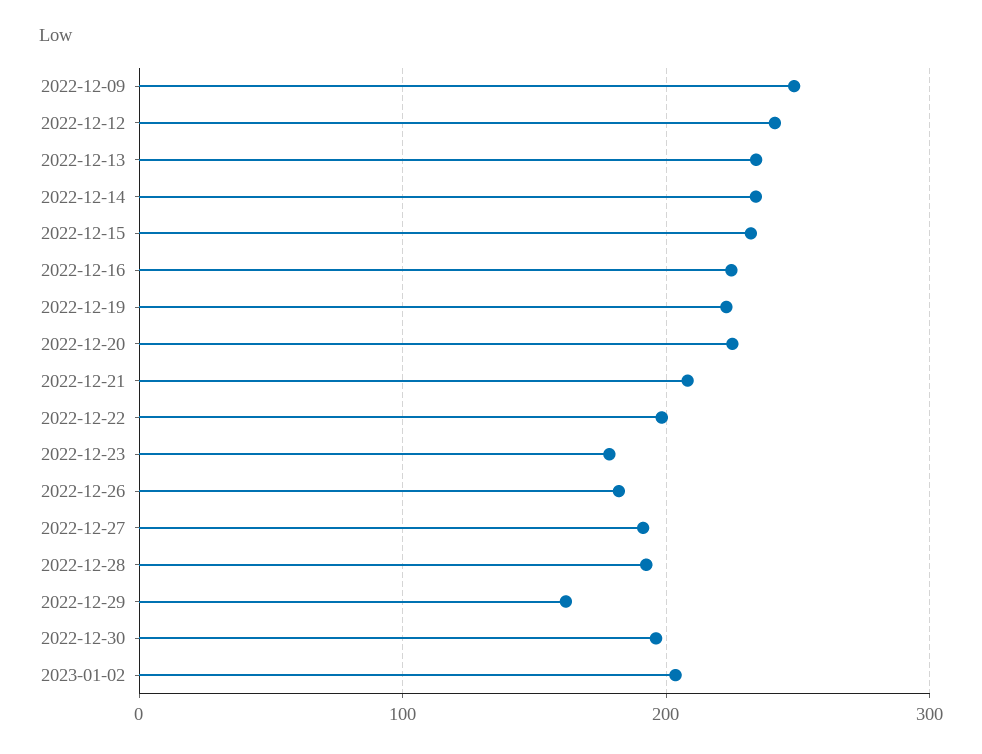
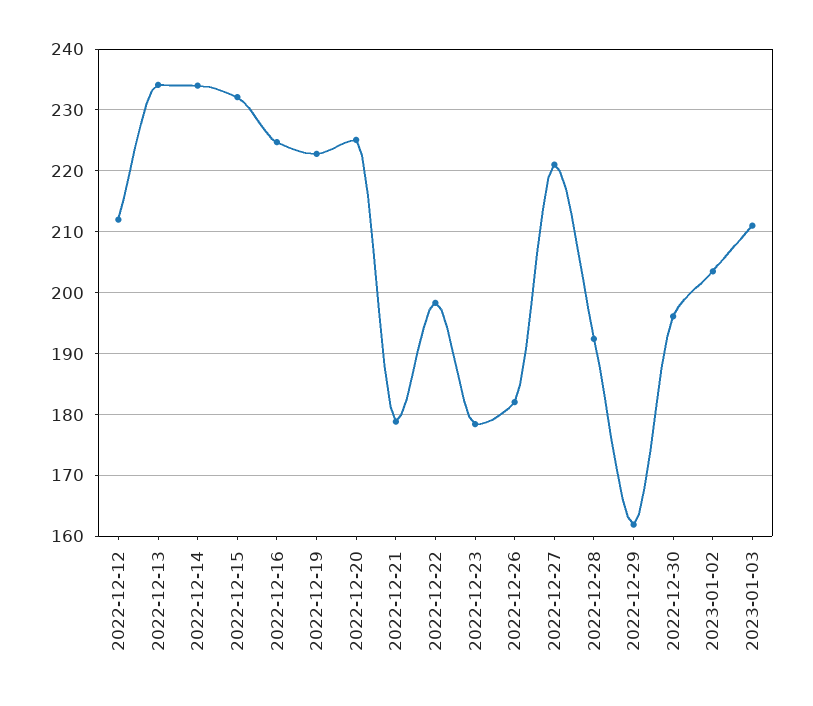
2022-12-09: 250 -> none
2022-12-12: 240 -> 212
2022-12-21: 210 -> 179
2022-12-27: 190 -> 221
2023-01-03: none -> 211

